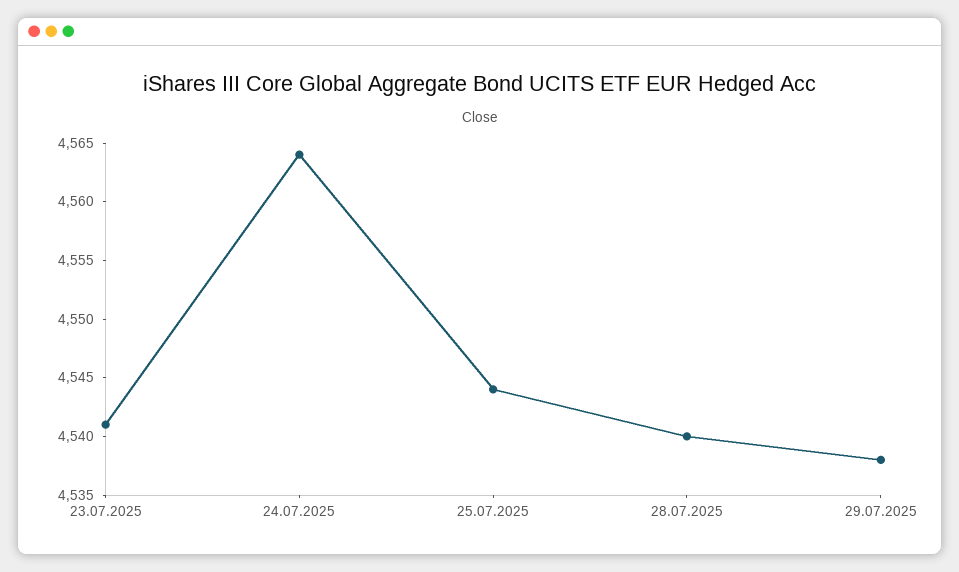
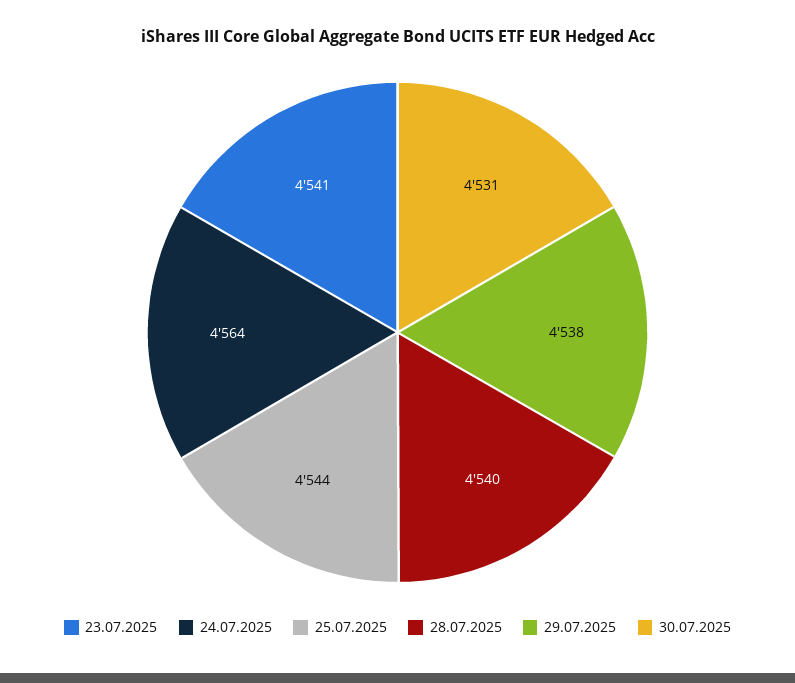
30.07.2025: none -> 4531

